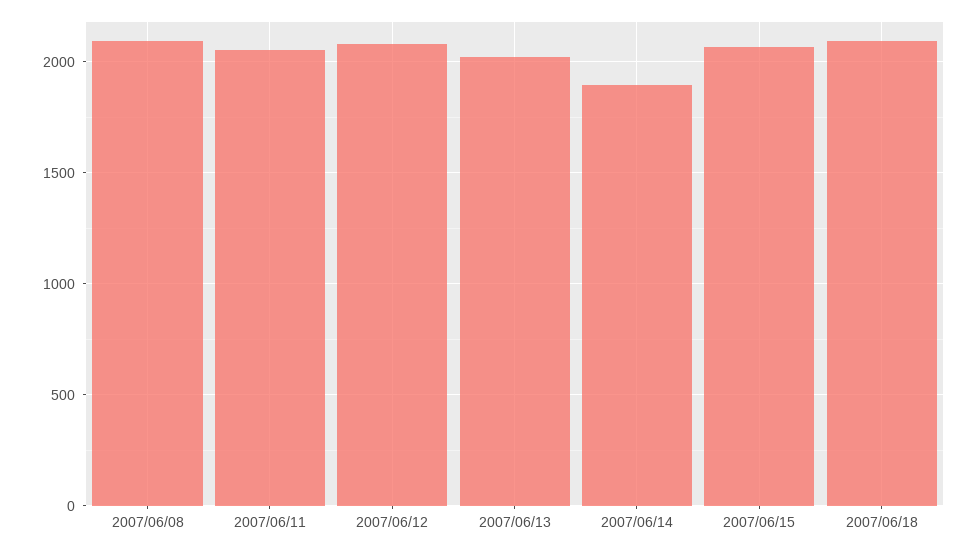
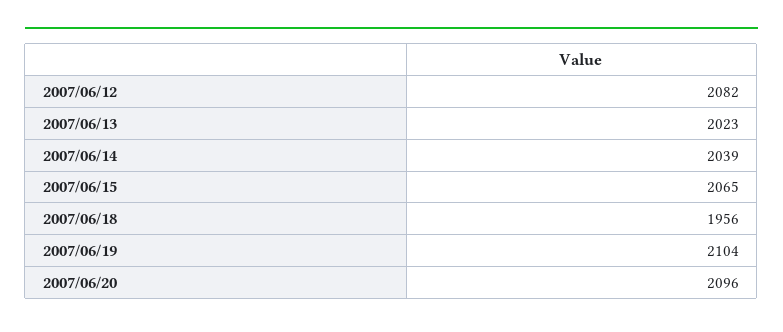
2007/06/08: 2100 -> none
2007/06/11: 2050 -> none
2007/06/14: 1900 -> 2039
2007/06/18: 2100 -> 1956
2007/06/19: none -> 2104
2007/06/20: none -> 2096

